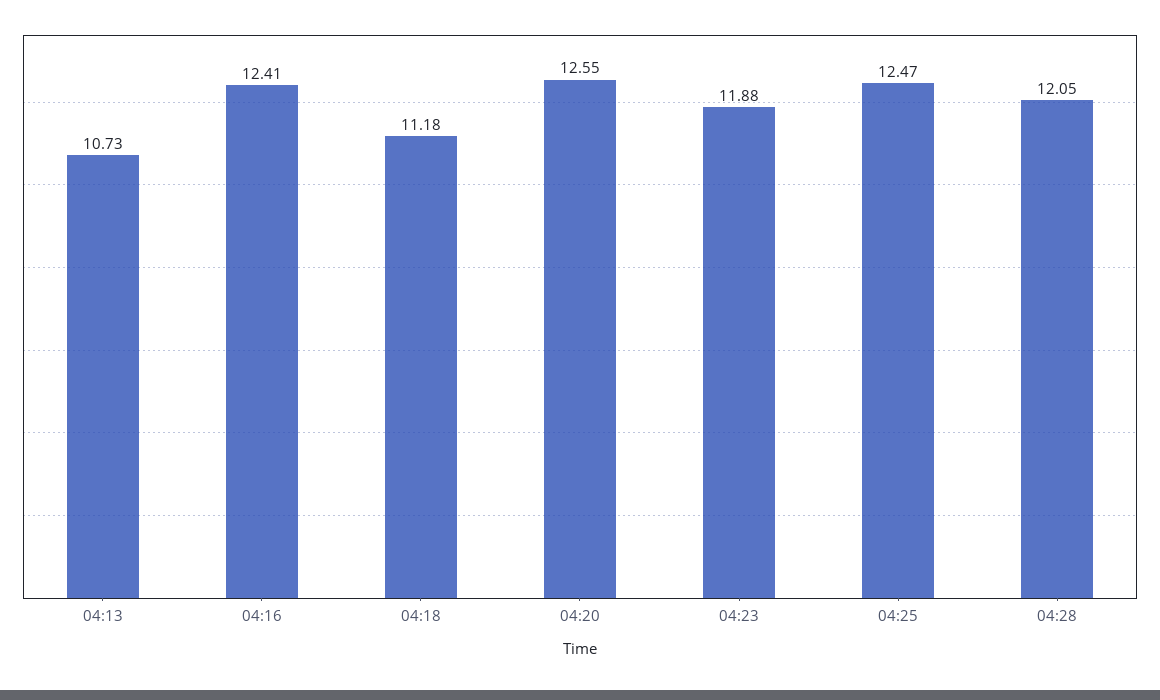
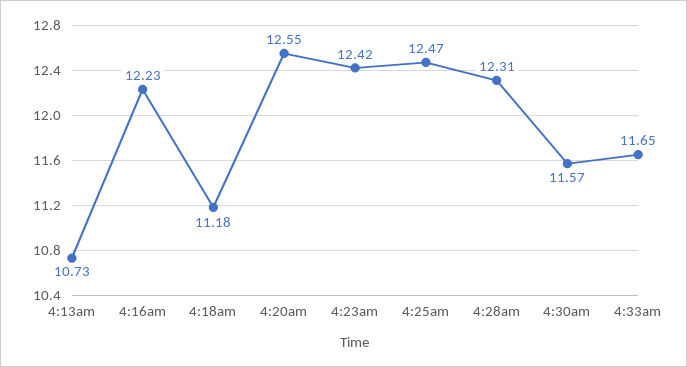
04:16: 12.41 -> 12.23
04:23: 11.88 -> 12.42
04:28: 12.05 -> 12.31
4:30am: none -> 11.57
4:33am: none -> 11.65

